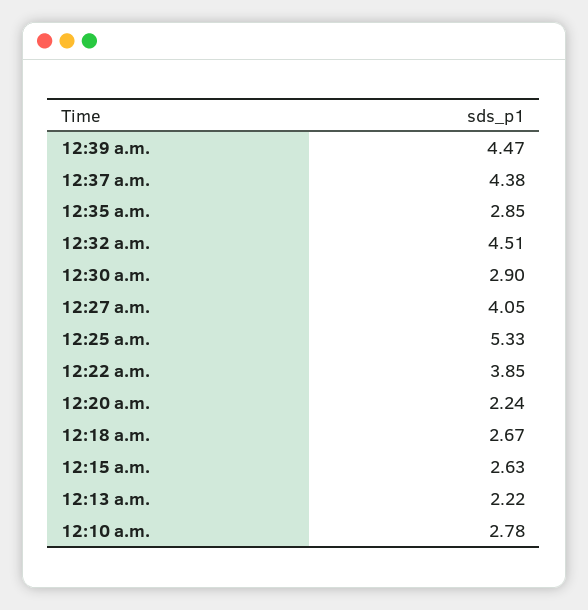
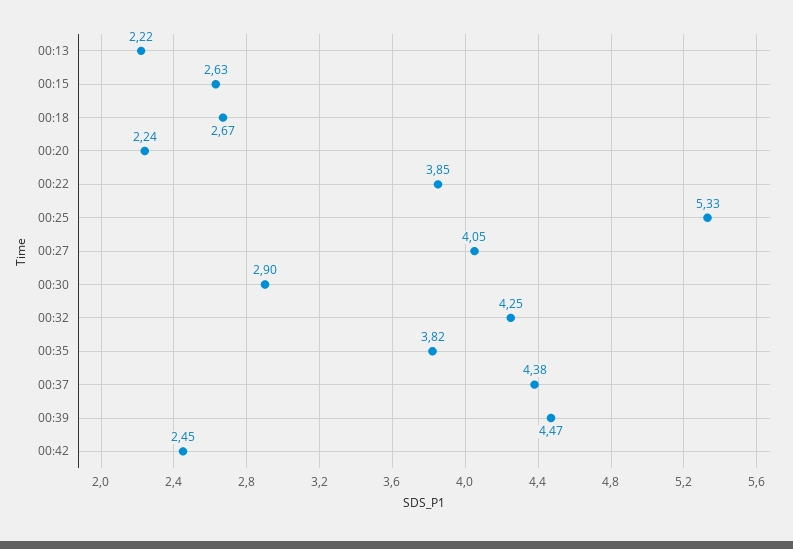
12:35 a.m.: 2.85 -> 3.82
12:32 a.m.: 4.51 -> 4.25
12:10 a.m.: 2.78 -> none
00:42: none -> 2.45

